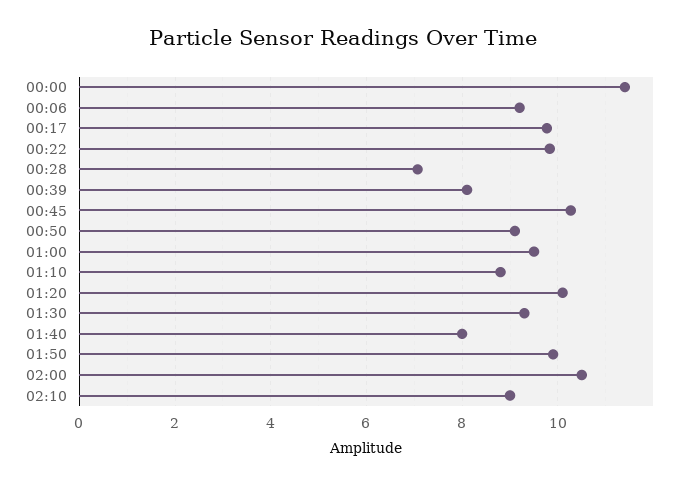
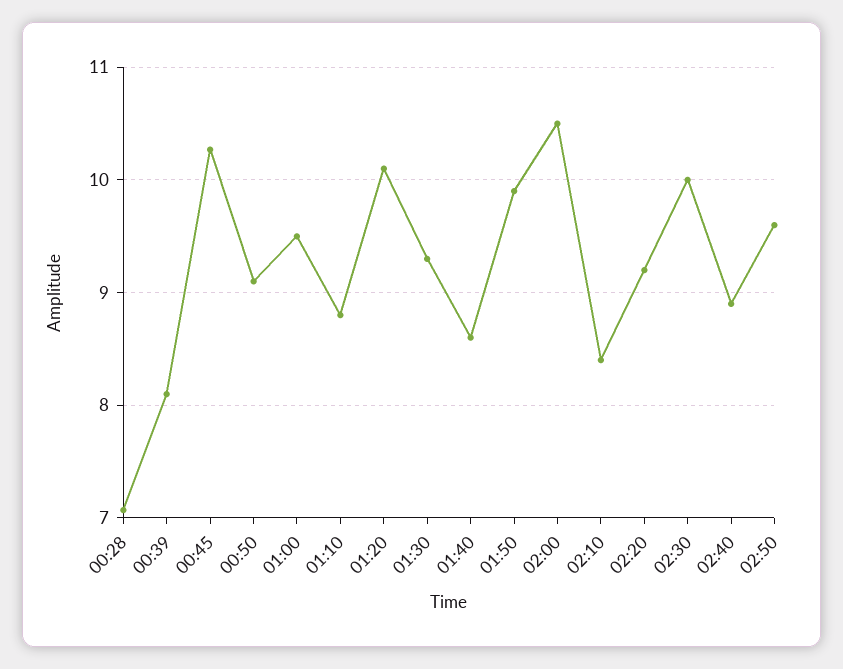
00:00: 11.4 -> none
00:06: 9.2 -> none
00:17: 9.8 -> none
00:22: 9.8 -> none
01:40: 8 -> 8.6
02:10: 9 -> 8.4
02:20: none -> 9.2
02:30: none -> 10
02:40: none -> 8.9
02:50: none -> 9.6

